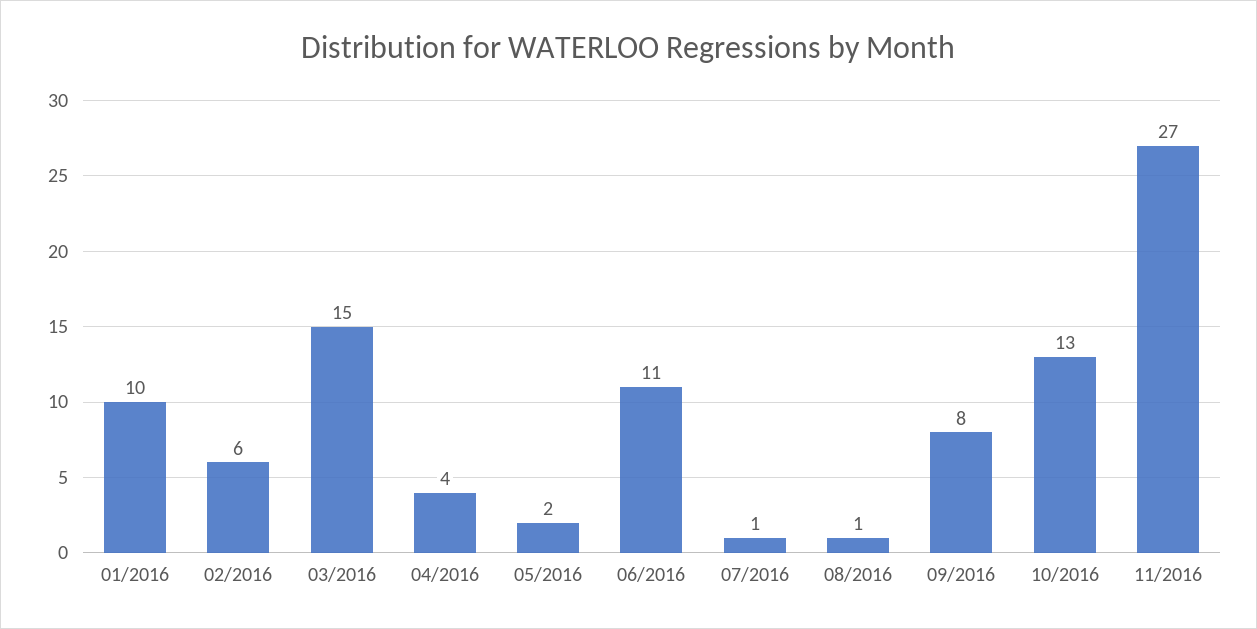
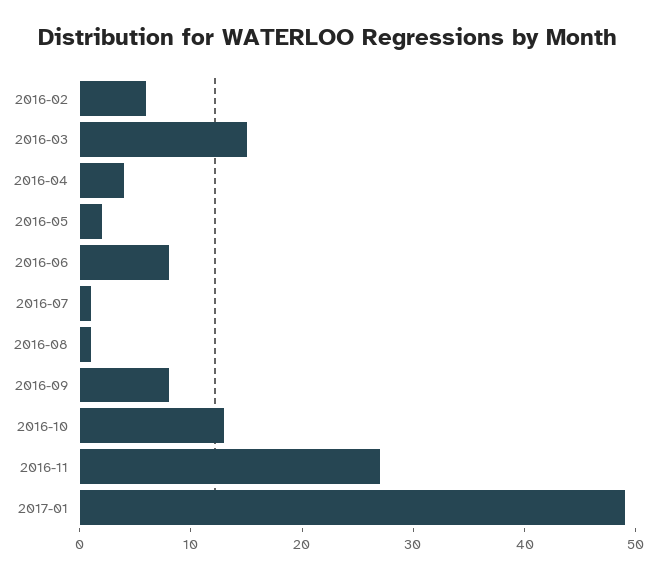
01/2016: 10 -> none
06/2016: 11 -> 8
2017-01: none -> 49

